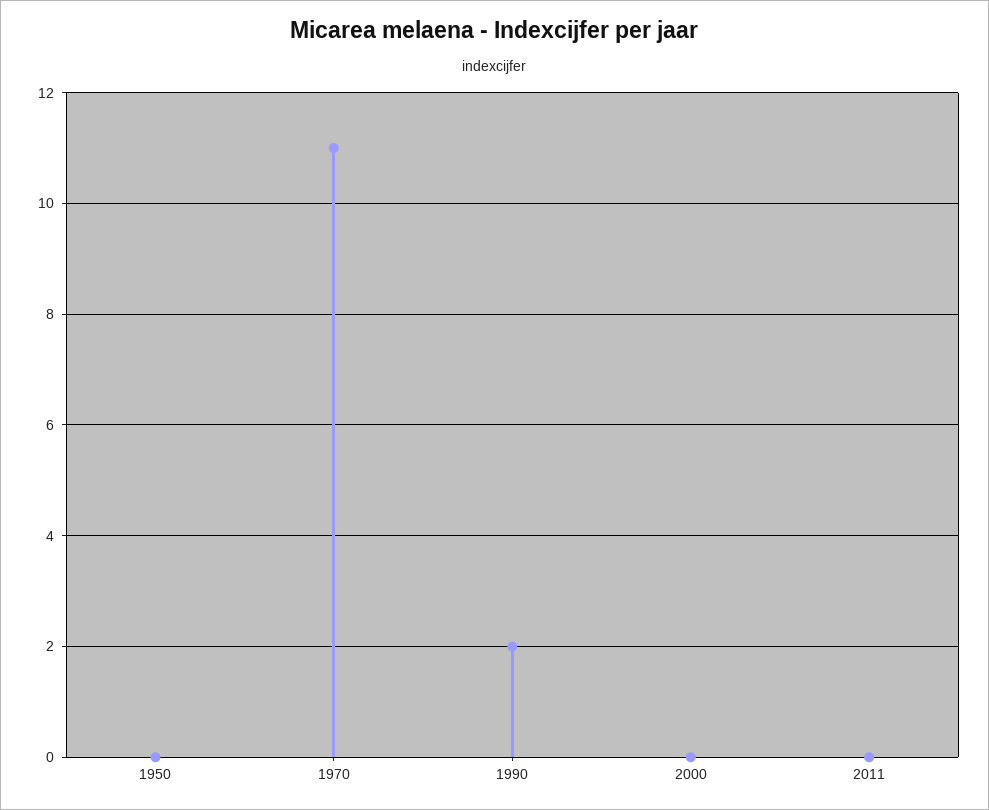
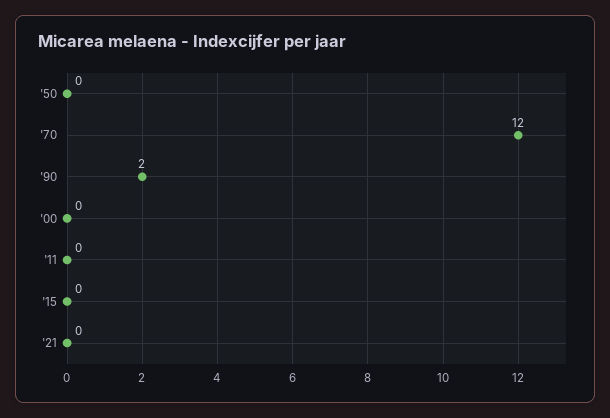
1970: 11 -> 12
'15: none -> 0
'21: none -> 0

